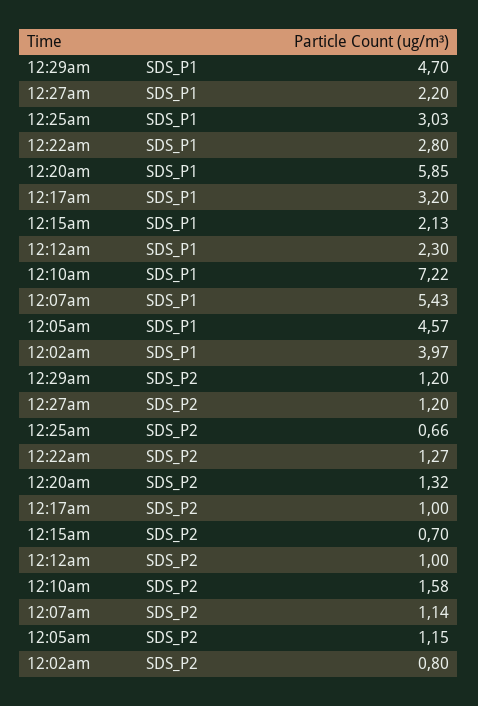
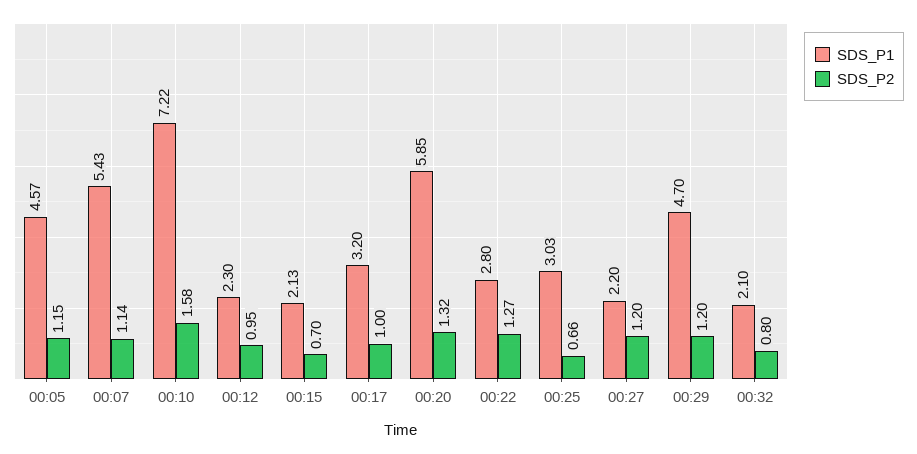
SDS_P1, 12:02am: 3.97 -> none
SDS_P2, 12:12am: 1 -> 0.95
SDS_P2, 12:02am: 0.8 -> none
SDS_P1, 00:32: none -> 2.1
SDS_P2, 00:32: none -> 0.8

